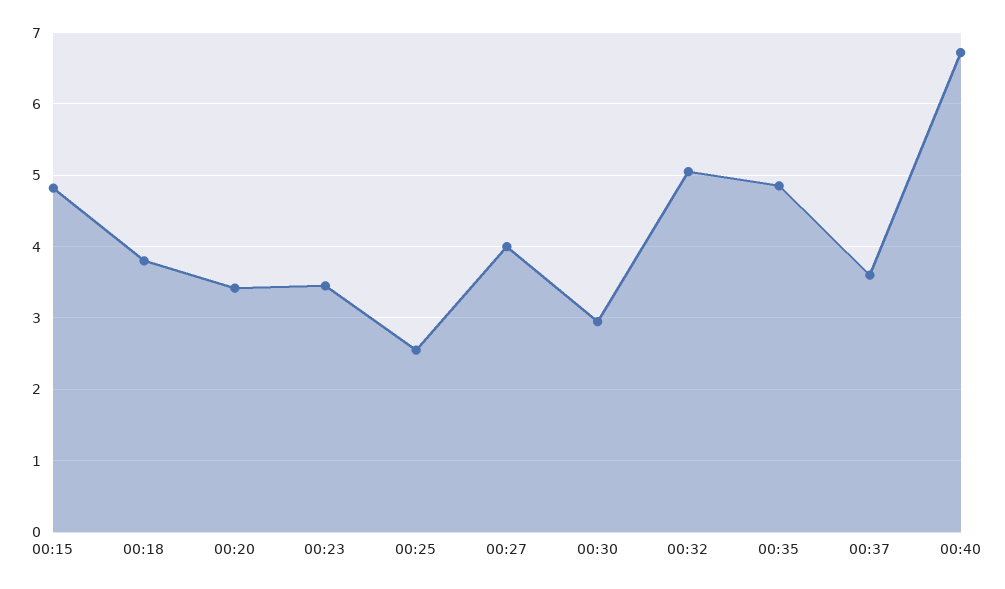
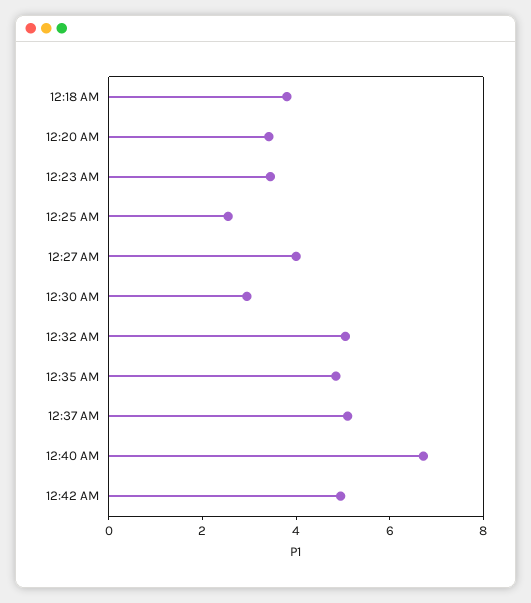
00:15: 4.8 -> none
00:37: 3.6 -> 5
12:42 AM: none -> 5

